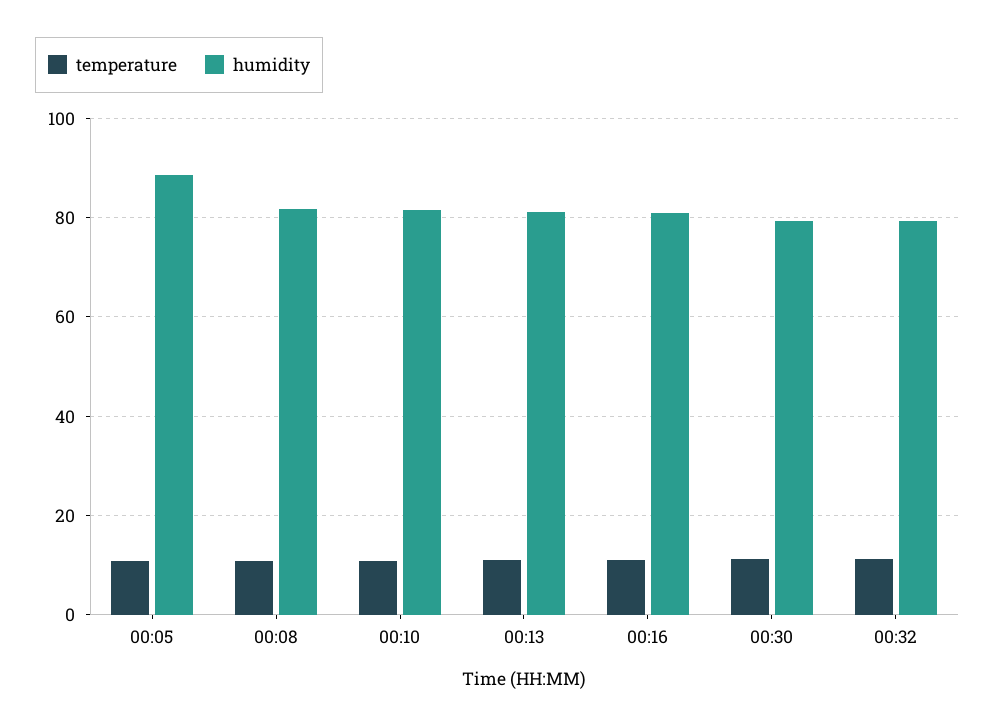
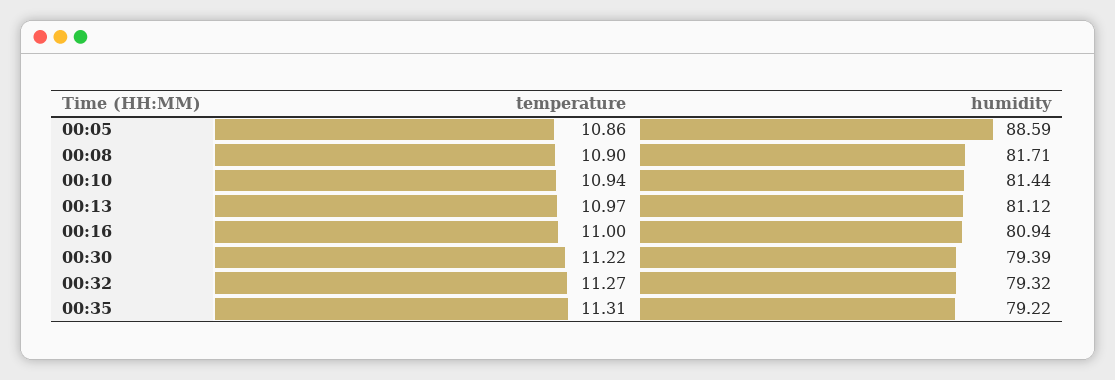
temperature, 00:35: none -> 11.31
humidity, 00:35: none -> 79.22

